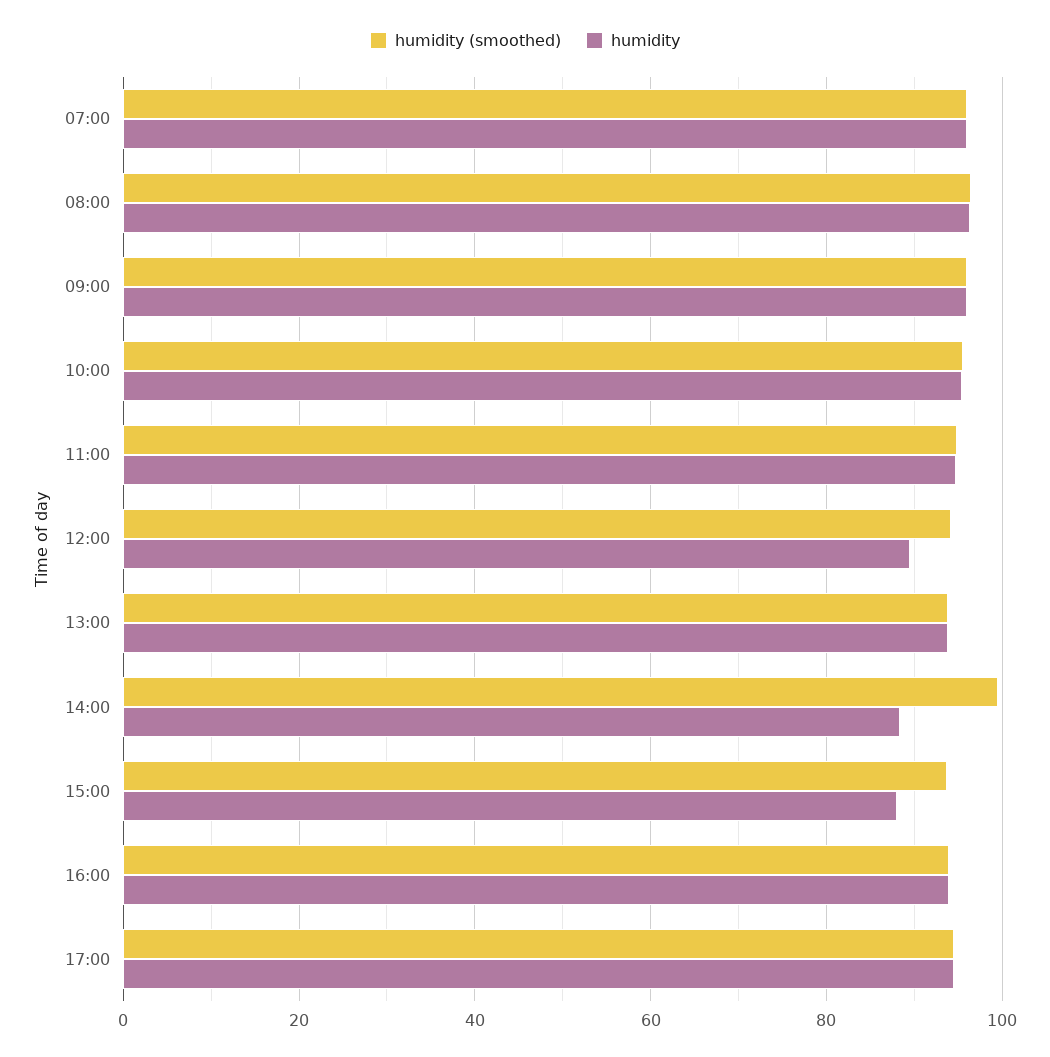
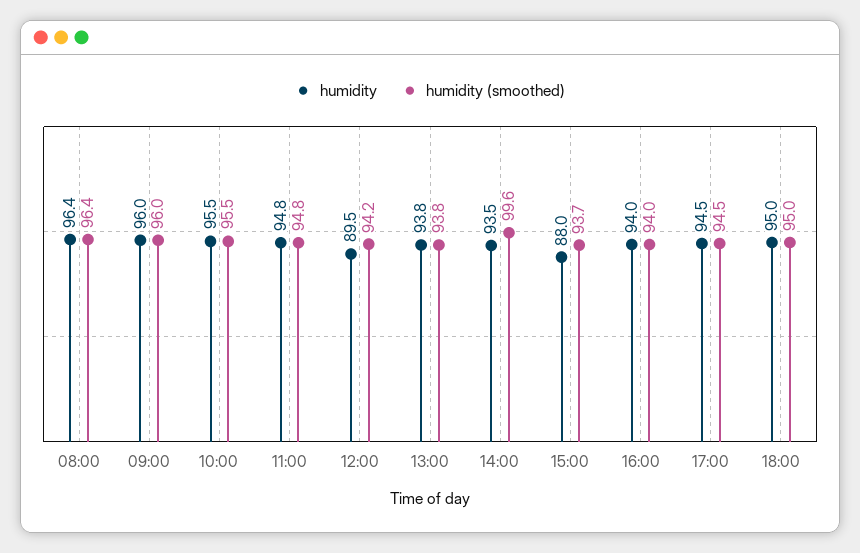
humidity (smoothed), 07:00: 96 -> none
humidity, 07:00: 96 -> none
humidity, 14:00: 88 -> 93.5
humidity, 18:00: none -> 95
humidity (smoothed), 18:00: none -> 95

